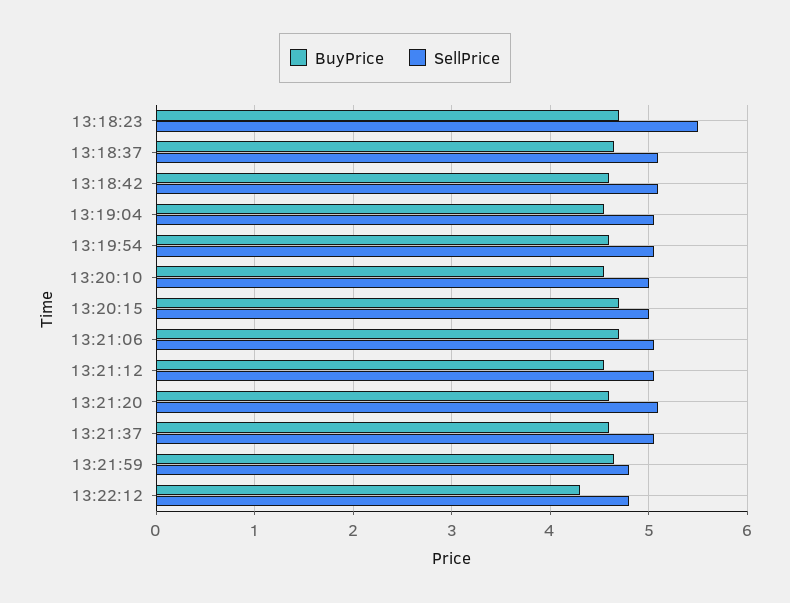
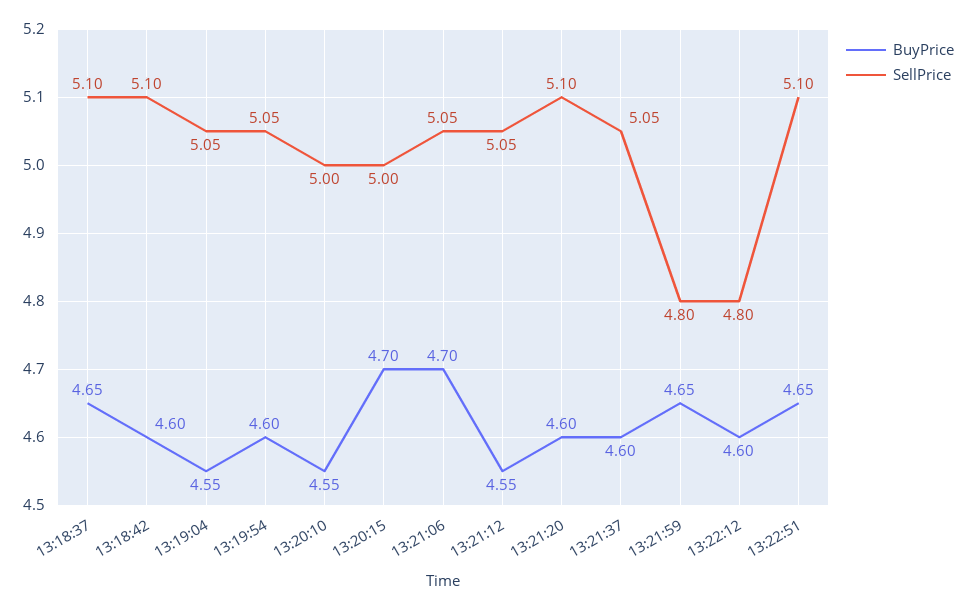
BuyPrice, 13:18:23: 4.7 -> none
SellPrice, 13:18:23: 5.5 -> none
BuyPrice, 13:22:12: 4.3 -> 4.6
BuyPrice, 13:22:51: none -> 4.65
SellPrice, 13:22:51: none -> 5.1

